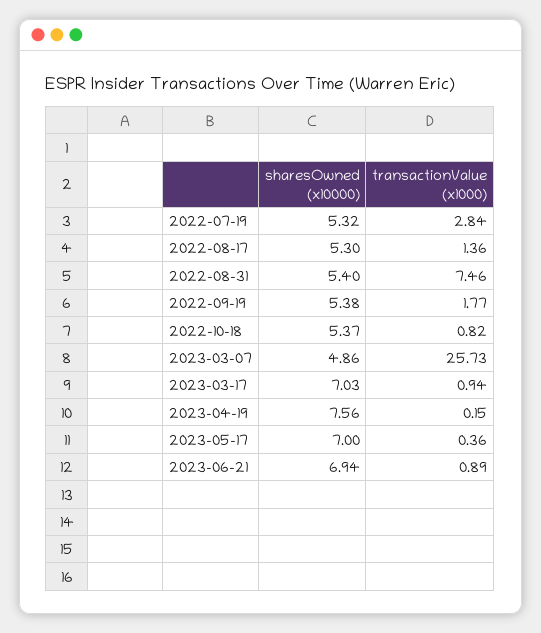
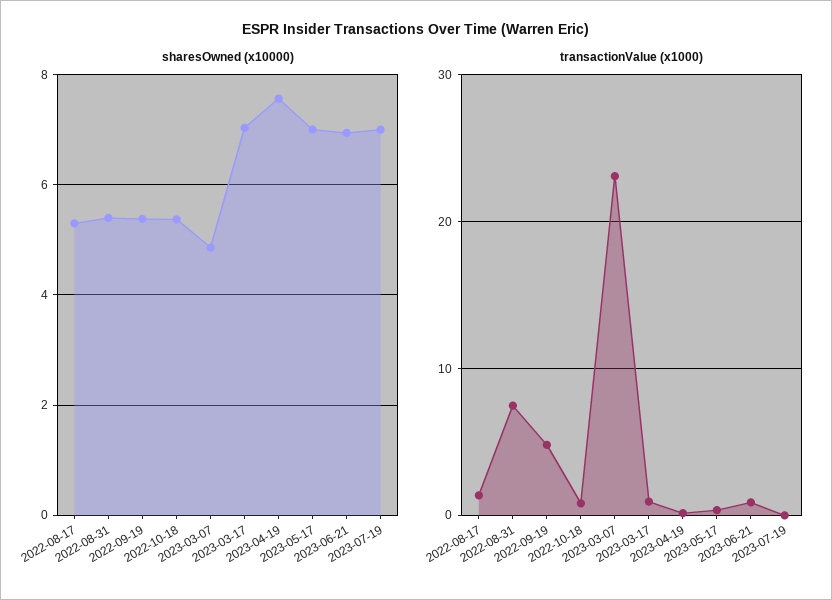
sharesOwned (x10000), 2022-07-19: 5.32 -> none
transactionValue (x1000), 2022-07-19: 2.84 -> none
transactionValue (x1000), 2022-09-19: 1.77 -> 5
transactionValue (x1000), 2023-03-07: 25.73 -> 23
sharesOwned (x10000), 2023-07-19: none -> 7
transactionValue (x1000), 2023-07-19: none -> 0

